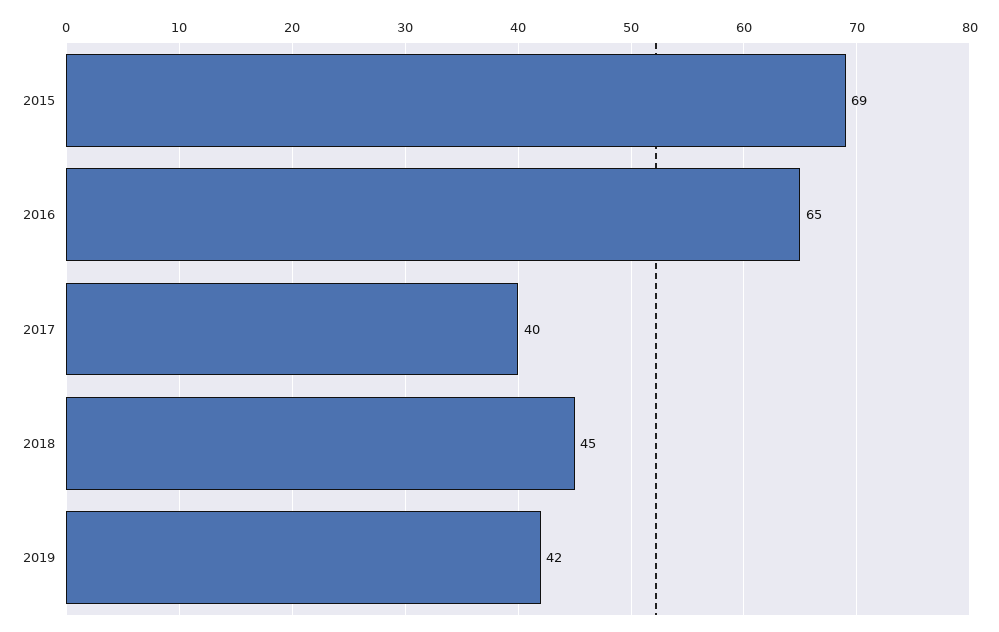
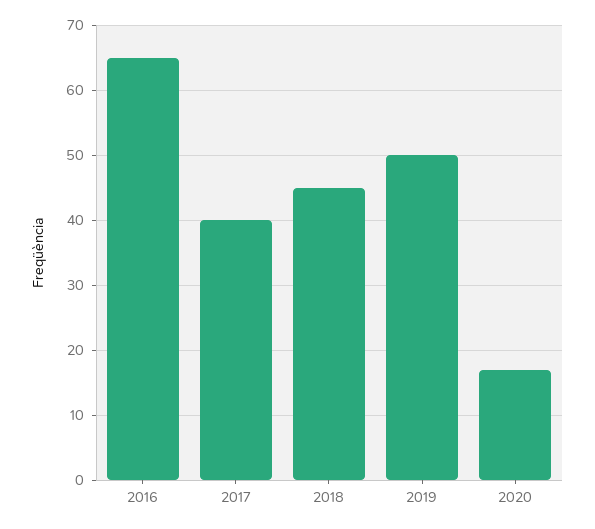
2015: 69 -> none
2019: 42 -> 50
2020: none -> 17

